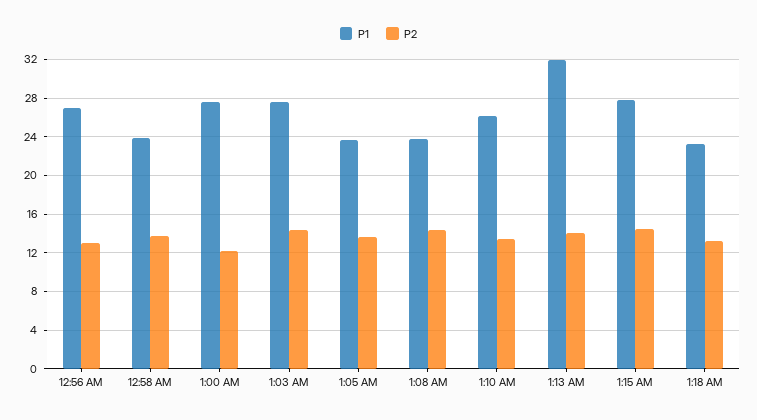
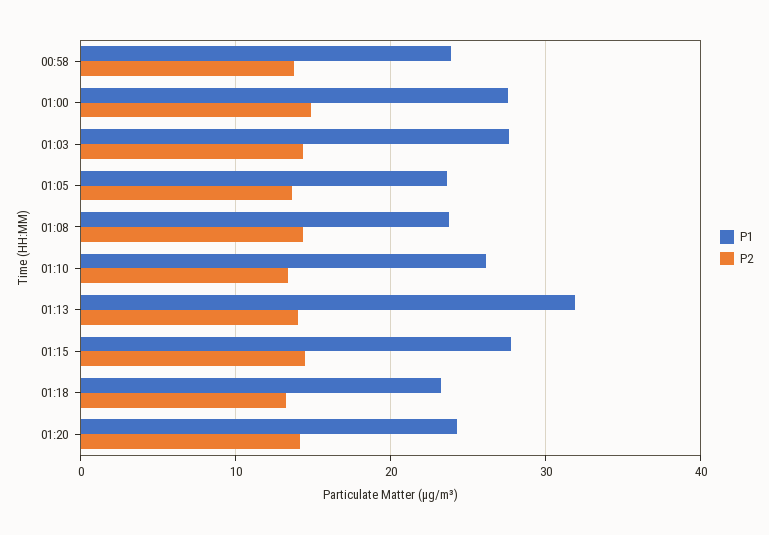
P1, 12:56 AM: 27 -> none
P2, 12:56 AM: 13 -> none
P2, 1:00 AM: 12 -> 15
P1, 01:20: none -> 24
P2, 01:20: none -> 14

